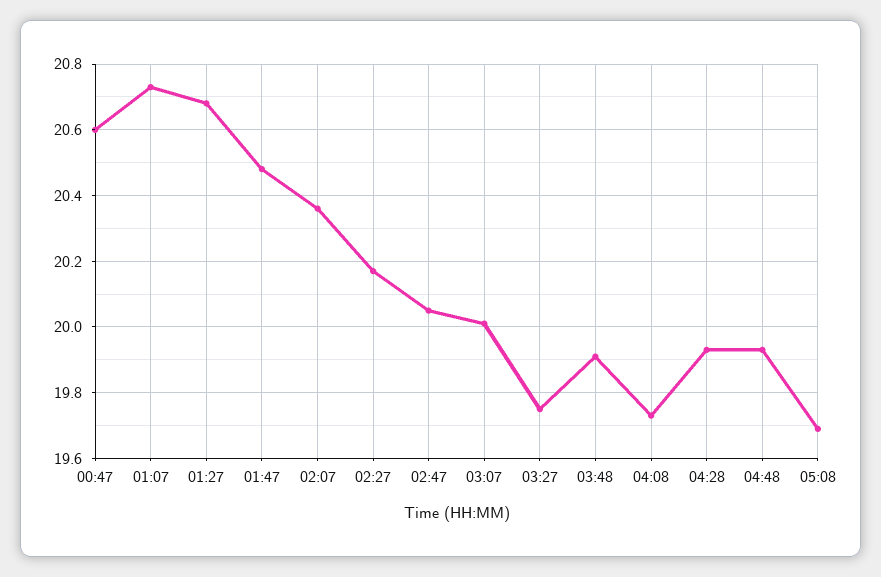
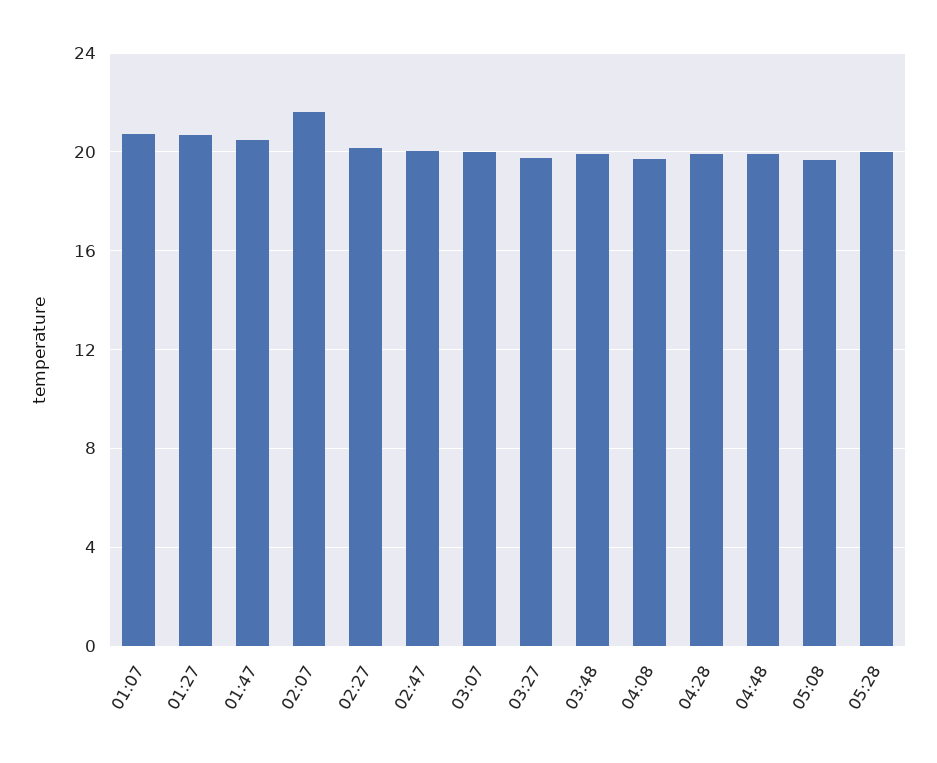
00:47: 20.6 -> none
02:07: 20.35 -> 21.5
05:28: none -> 20

